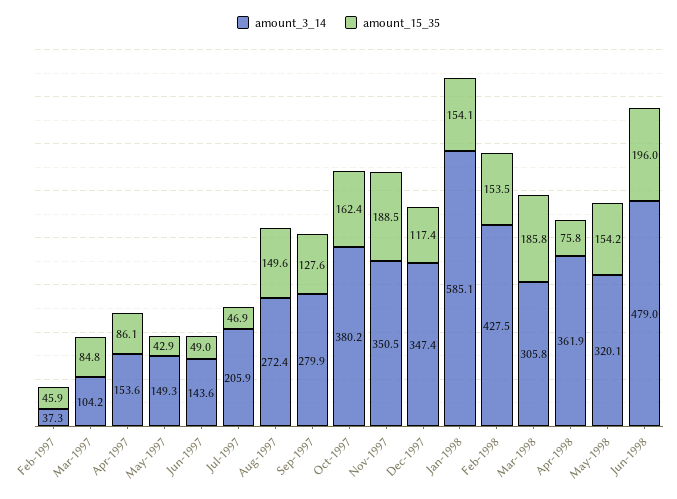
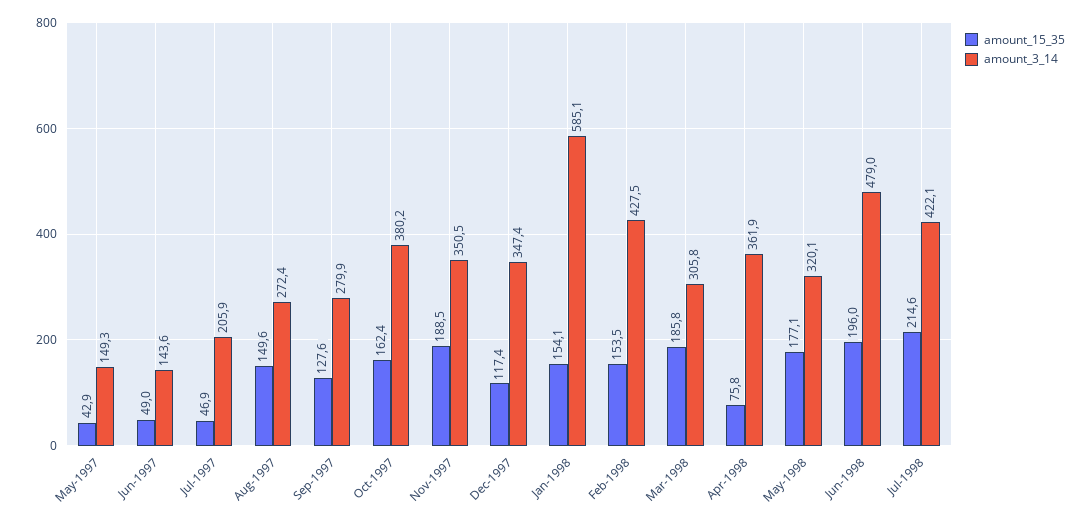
amount_3_14, Feb-1997: 37.3 -> none
amount_15_35, Feb-1997: 45.9 -> none
amount_3_14, Mar-1997: 104.2 -> none
amount_15_35, Mar-1997: 84.8 -> none
amount_3_14, Apr-1997: 153.6 -> none
amount_15_35, Apr-1997: 86.1 -> none
amount_15_35, May-1998: 154.2 -> 177.1
amount_15_35, Jul-1998: none -> 214.6
amount_3_14, Jul-1998: none -> 422.1

